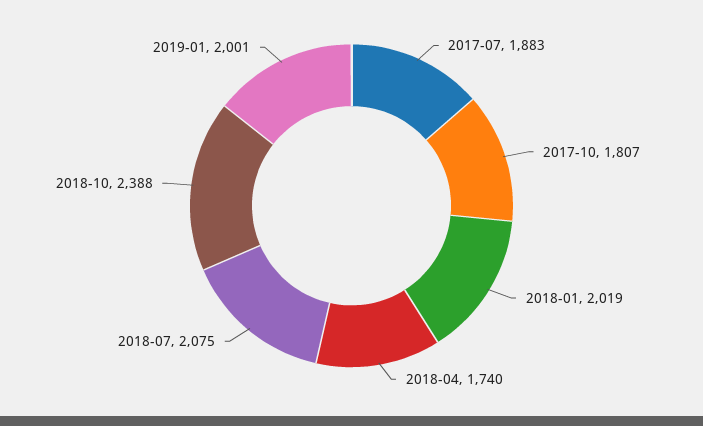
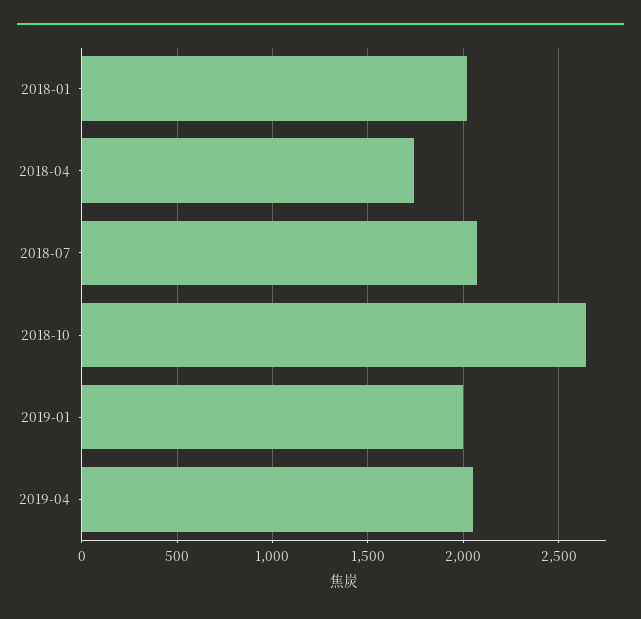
2017-07: 1883 -> none
2017-10: 1807 -> none
2018-10: 2388 -> 2650
2019-04: none -> 2050

